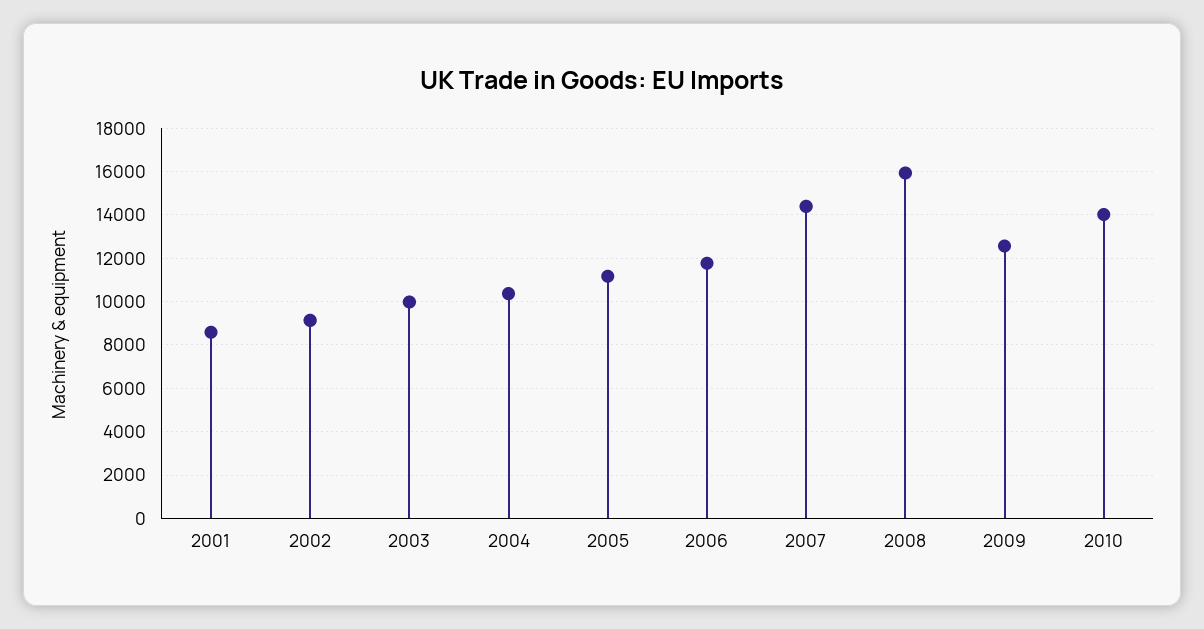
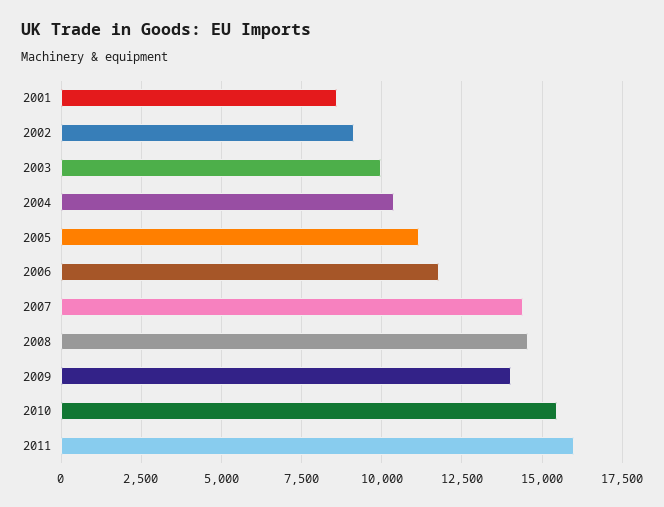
2008: 16000 -> 14500
2009: 12500 -> 14000
2010: 14000 -> 15500
2011: none -> 16000

